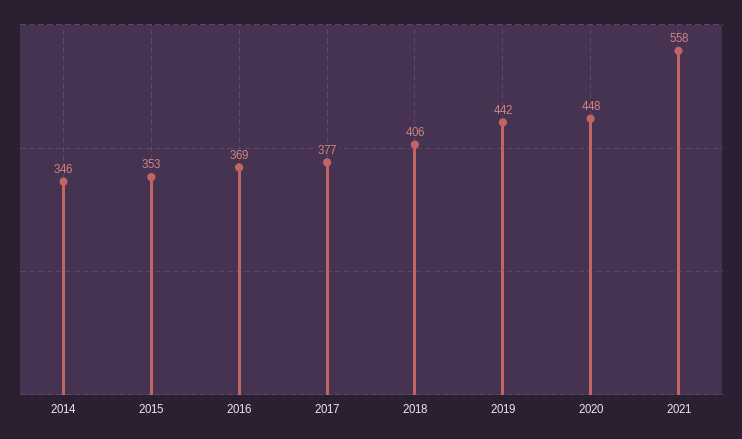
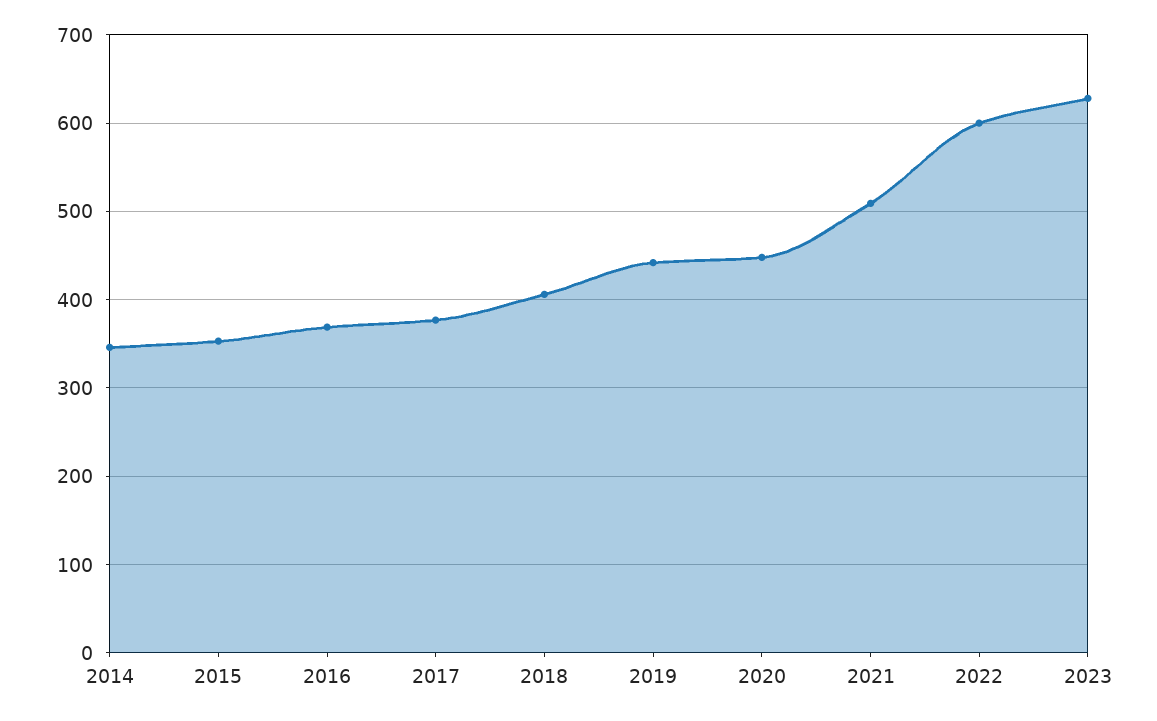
2021: 558 -> 510
2022: none -> 600
2023: none -> 630

